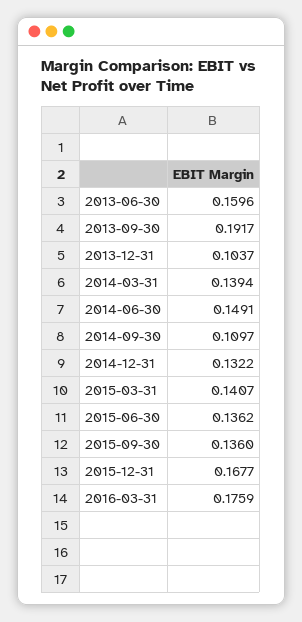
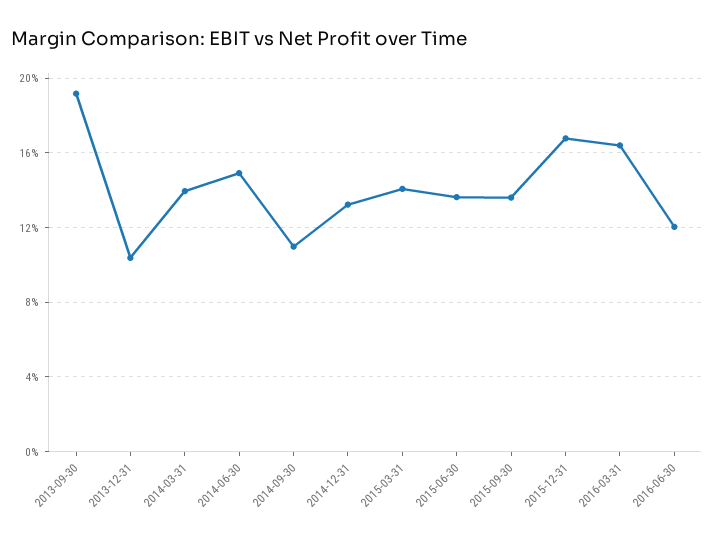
2013-06-30: 0.1596 -> none
2016-03-31: 0.1759 -> 0.165
2016-06-30: none -> 0.12

